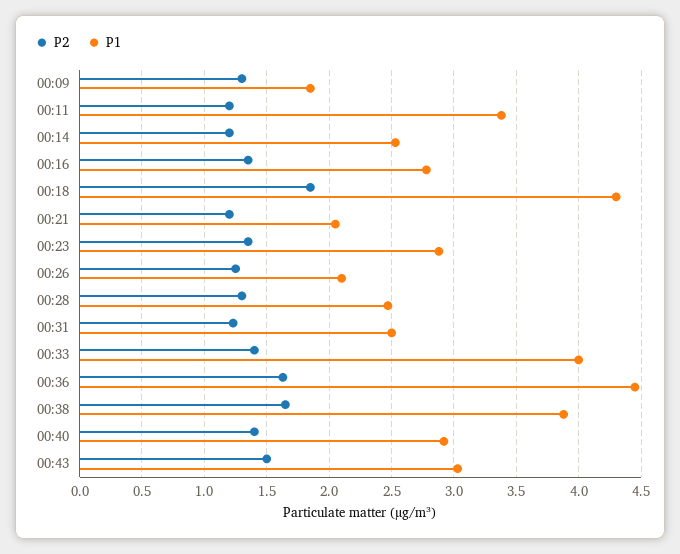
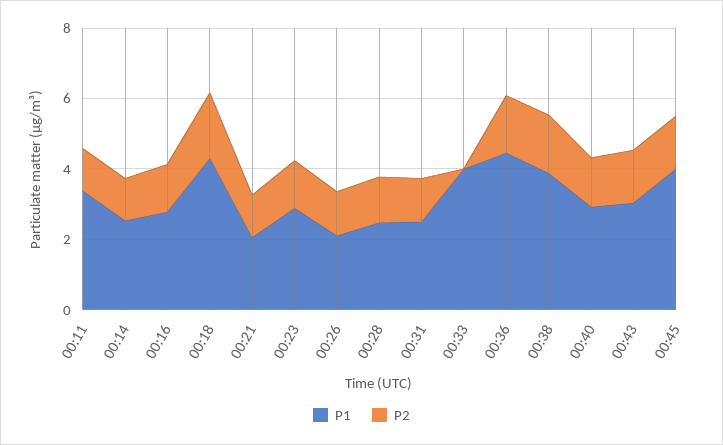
P2, 00:09: 1.3 -> none
P1, 00:09: 1.85 -> none
P2, 00:33: 1.4 -> 0
P1, 00:45: none -> 4
P2, 00:45: none -> 1.5

